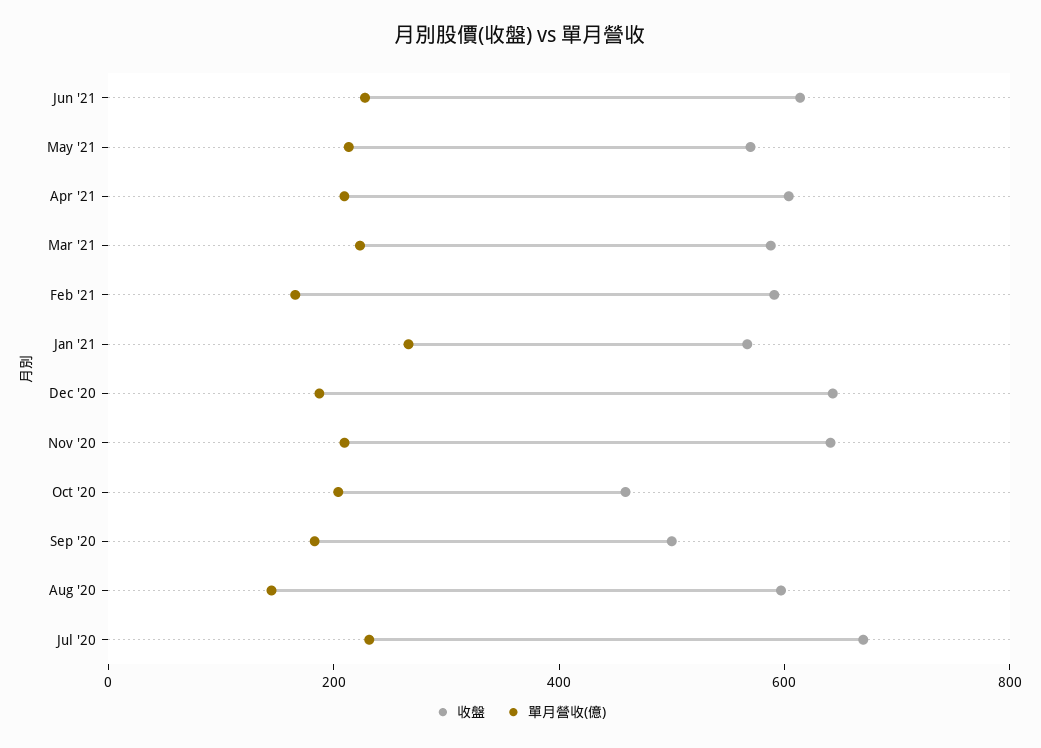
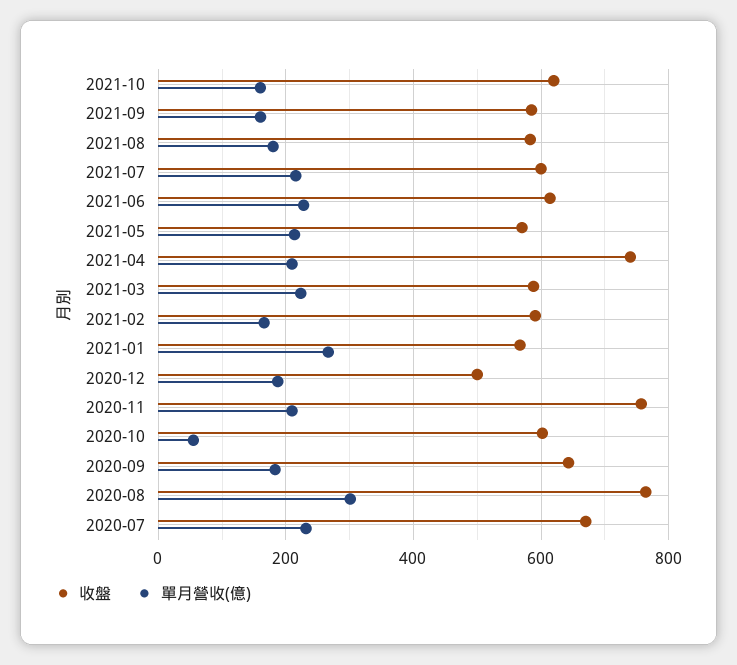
收盤, Apr '21: 600 -> 740
收盤, Dec '20: 650 -> 500
收盤, Nov '20: 650 -> 760
收盤, Oct '20: 450 -> 600
單月營收(億), Oct '20: 200 -> 60
收盤, Sep '20: 500 -> 640
收盤, Aug '20: 600 -> 760
單月營收(億), Aug '20: 150 -> 300
收盤, 2021-10: none -> 620
單月營收(億), 2021-10: none -> 160
收盤, 2021-09: none -> 580
單月營收(億), 2021-09: none -> 160
收盤, 2021-08: none -> 580
單月營收(億), 2021-08: none -> 180
收盤, 2021-07: none -> 600
單月營收(億), 2021-07: none -> 220

